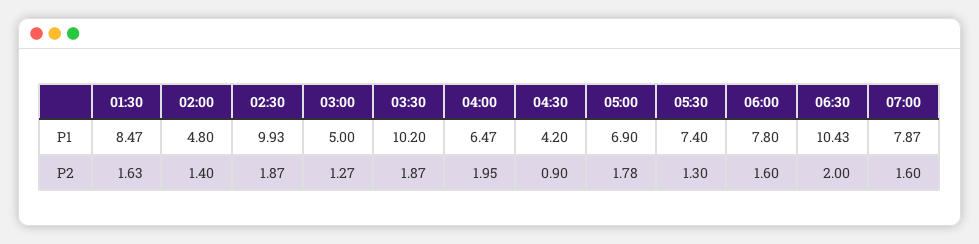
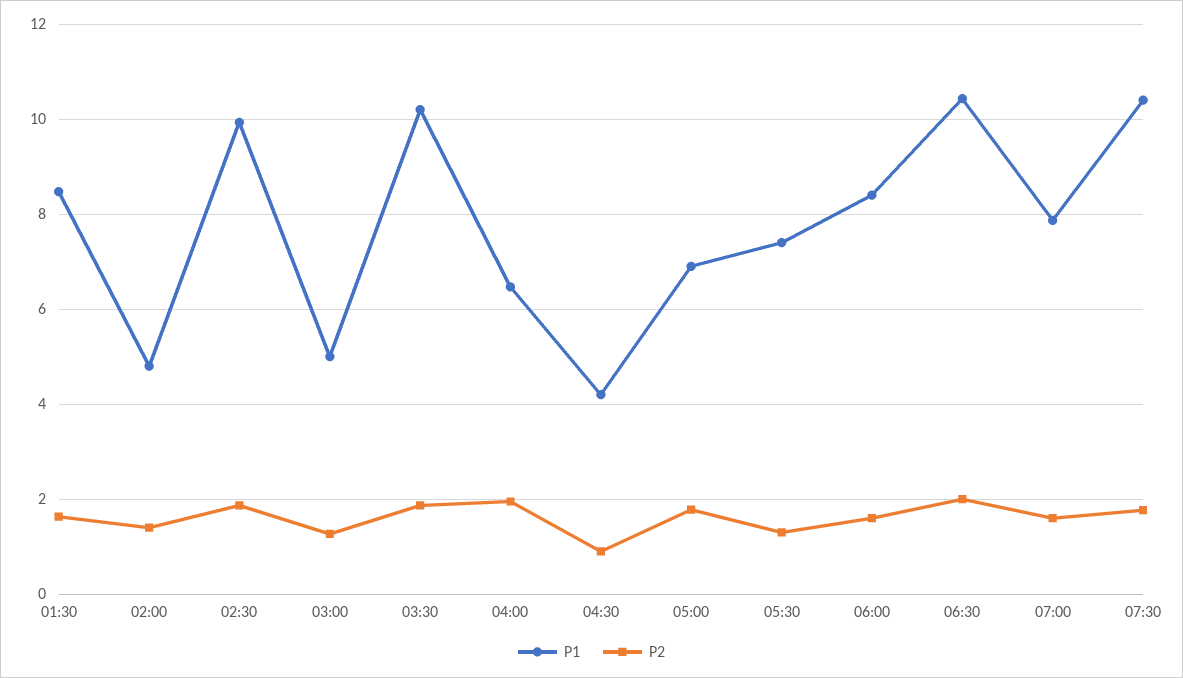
P1, 06:00: 7.8 -> 8.4
P1, 07:30: none -> 10.4
P2, 07:30: none -> 1.8

